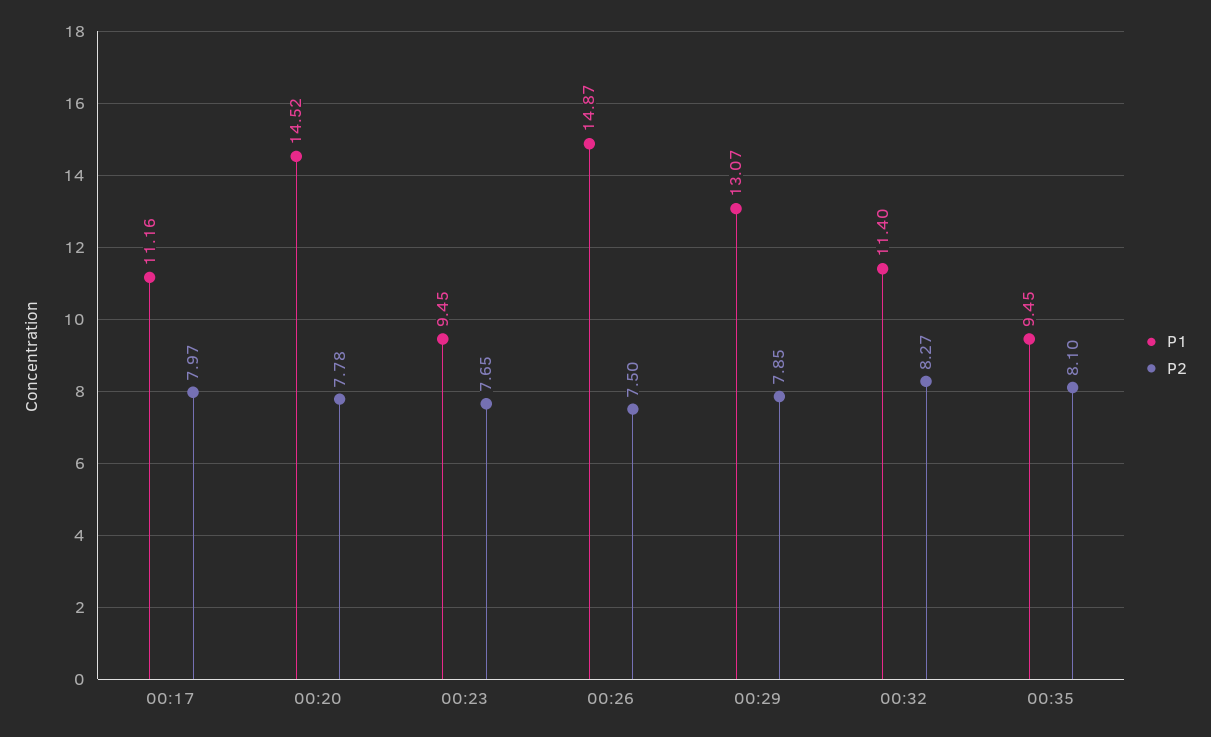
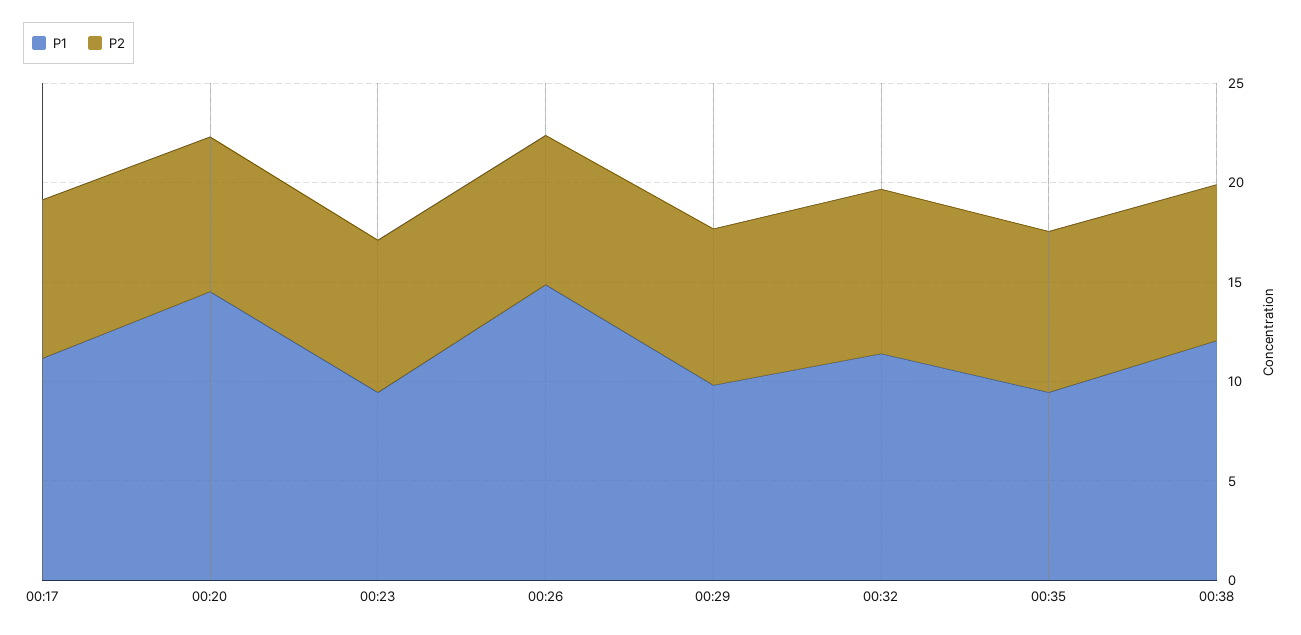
P1, 00:29: 13.07 -> 10
P1, 00:38: none -> 12
P2, 00:38: none -> 8

